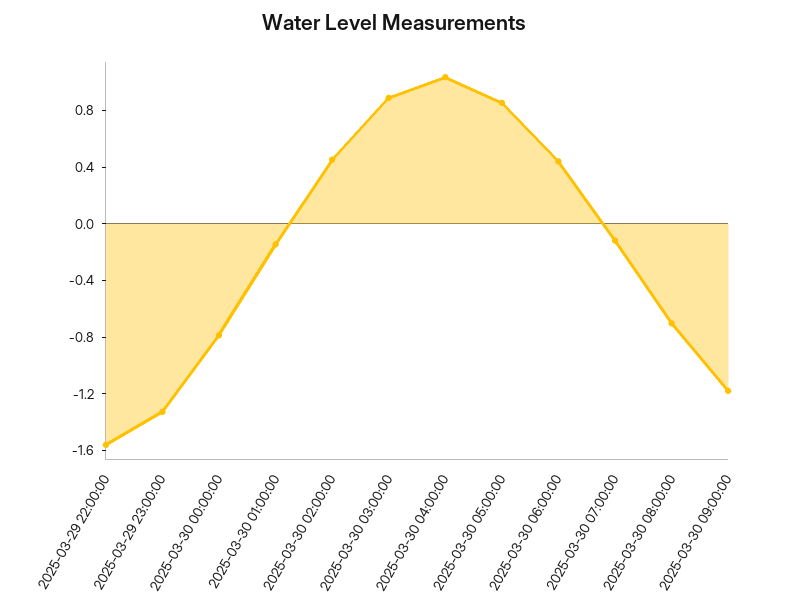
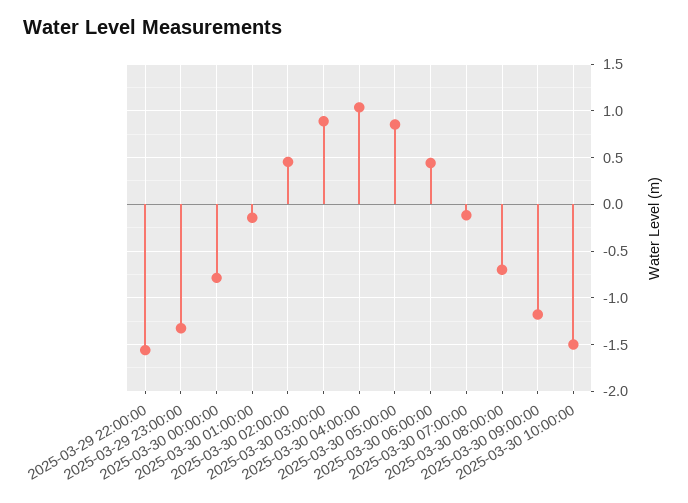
2025-03-30 10:00:00: none -> -1.5

